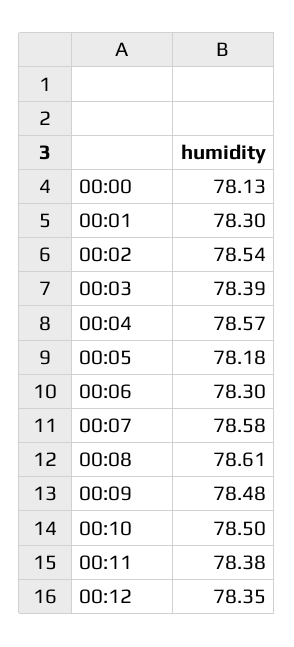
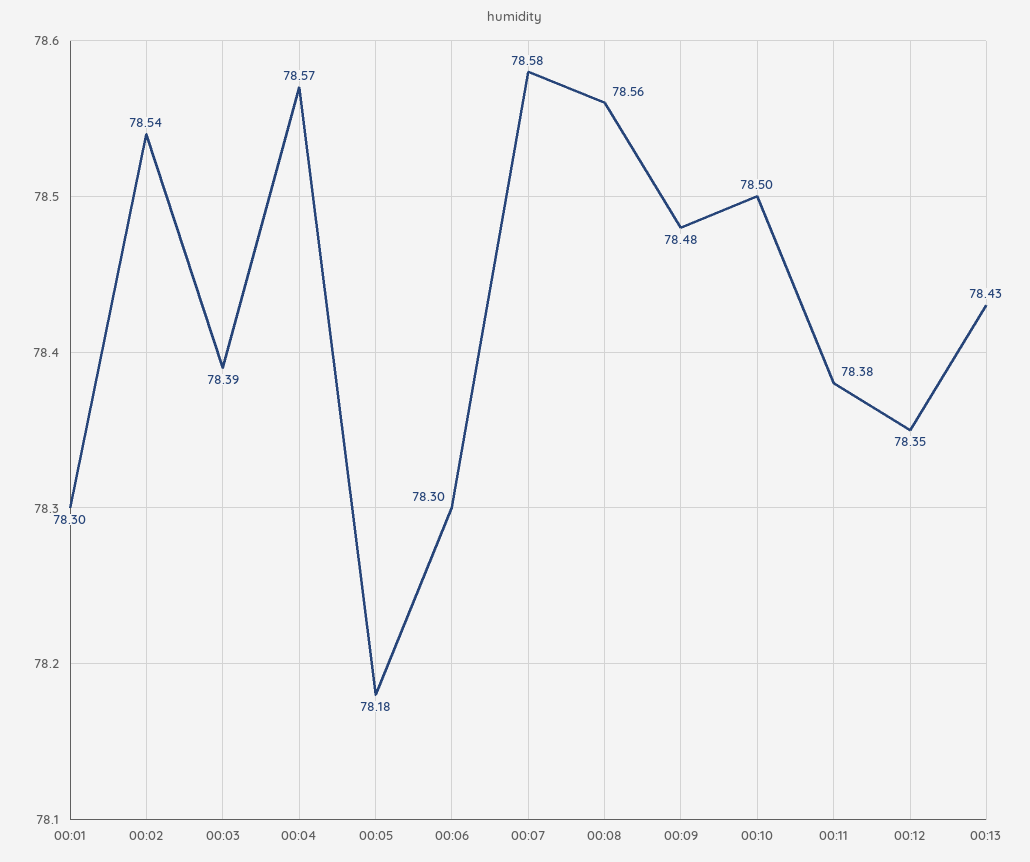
00:00: 78.13 -> none
00:08: 78.61 -> 78.56
00:13: none -> 78.43

